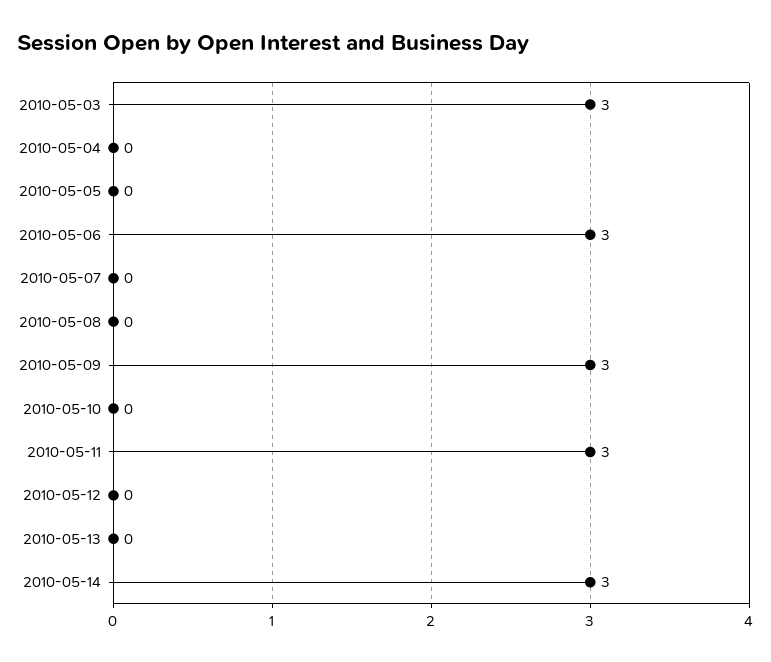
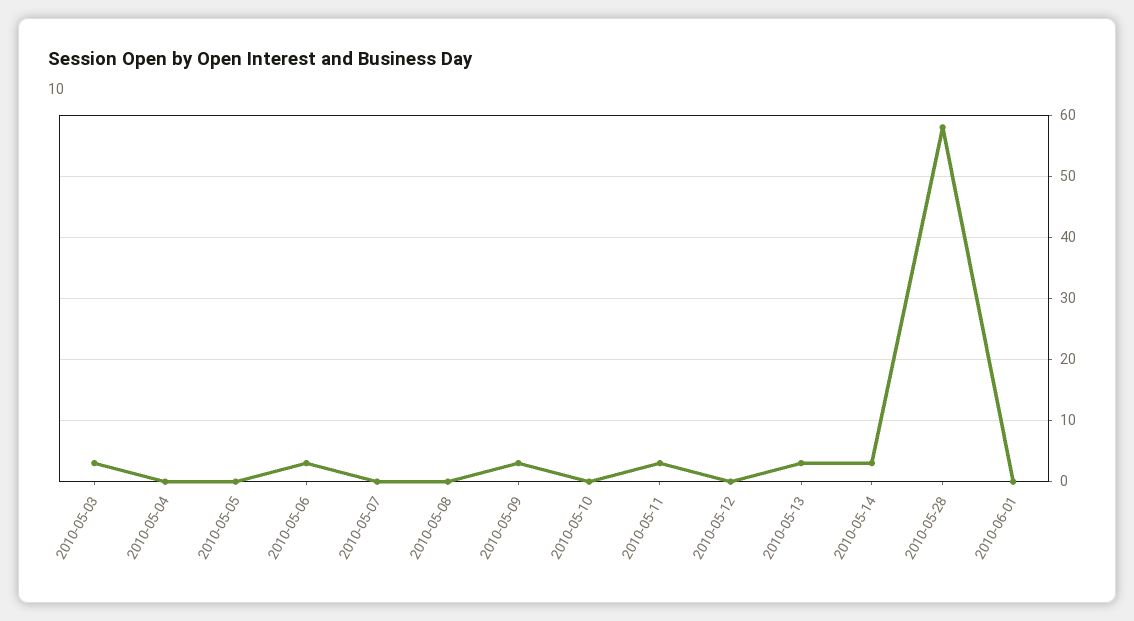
2010-05-13: 0 -> 3
2010-05-28: none -> 58
2010-06-01: none -> 0

